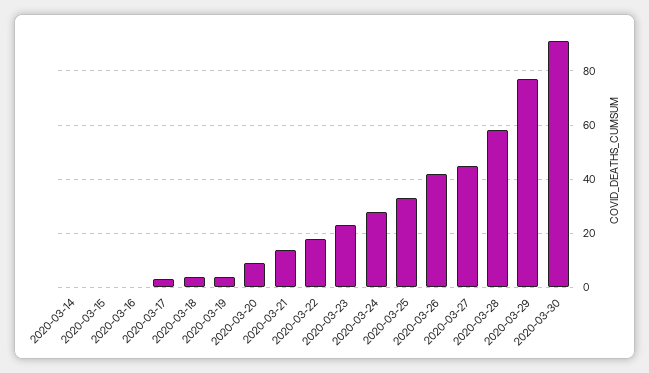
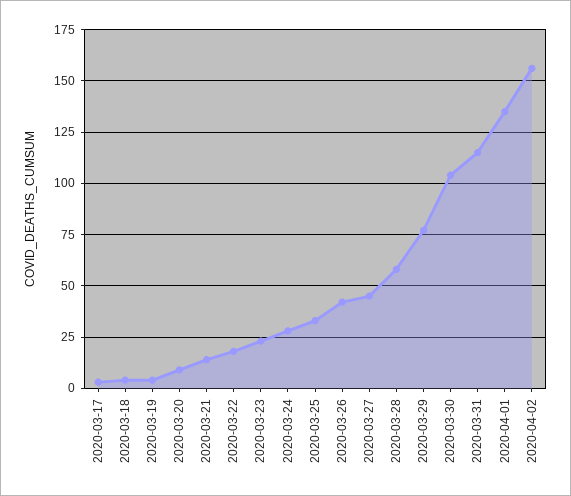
2020-03-14: 0 -> none
2020-03-15: 0 -> none
2020-03-16: 0 -> none
2020-03-30: 90 -> 105
2020-03-31: none -> 115
2020-04-01: none -> 135
2020-04-02: none -> 155

